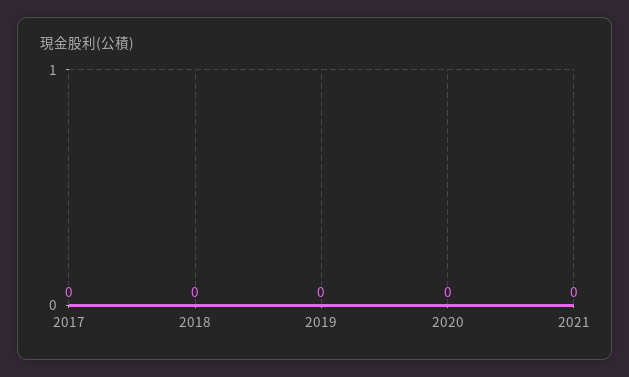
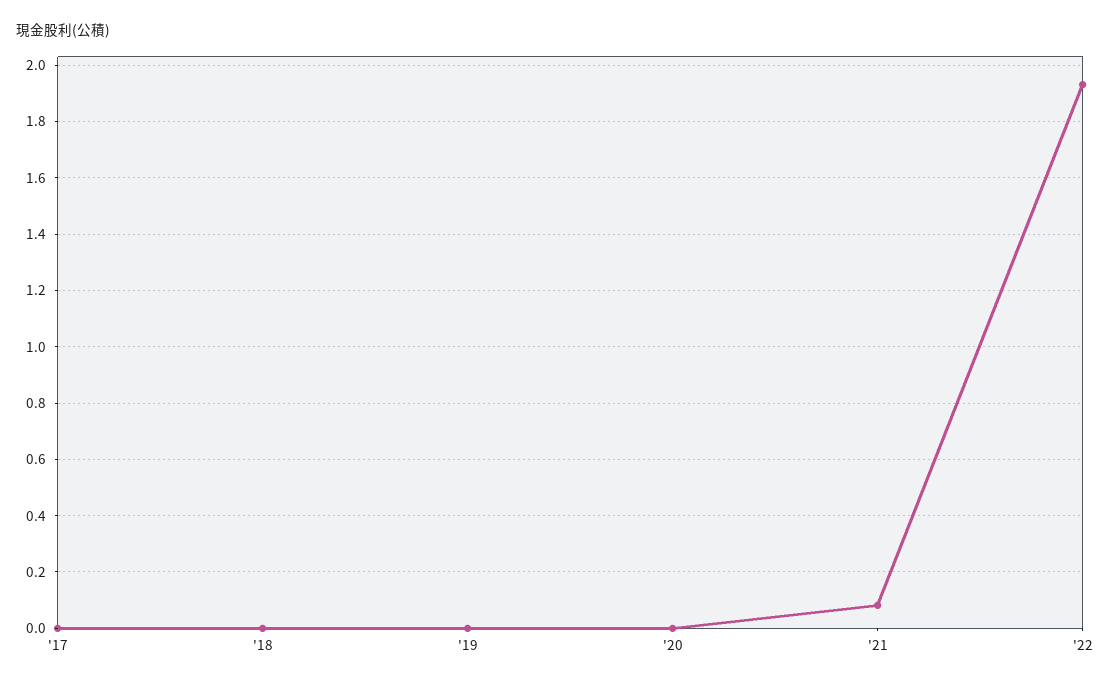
2021: 0 -> 0.075
'22: none -> 1.925

